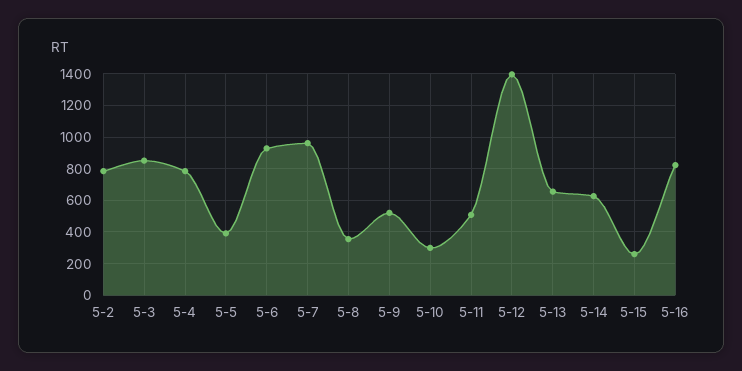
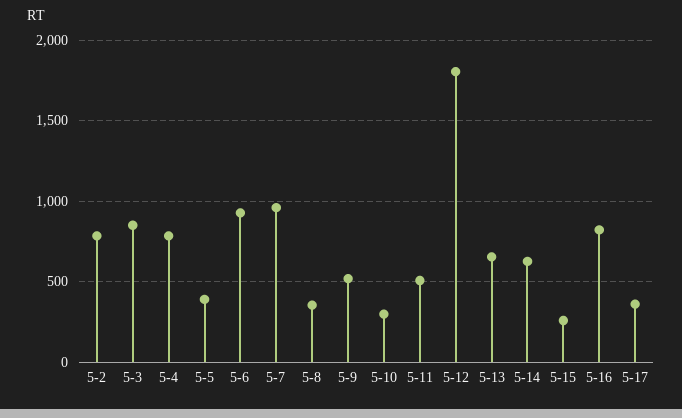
5-12: 1400 -> 1800
5-17: none -> 350

